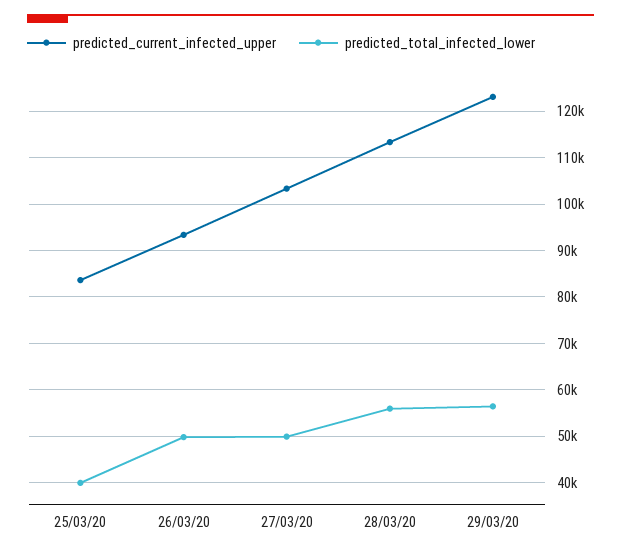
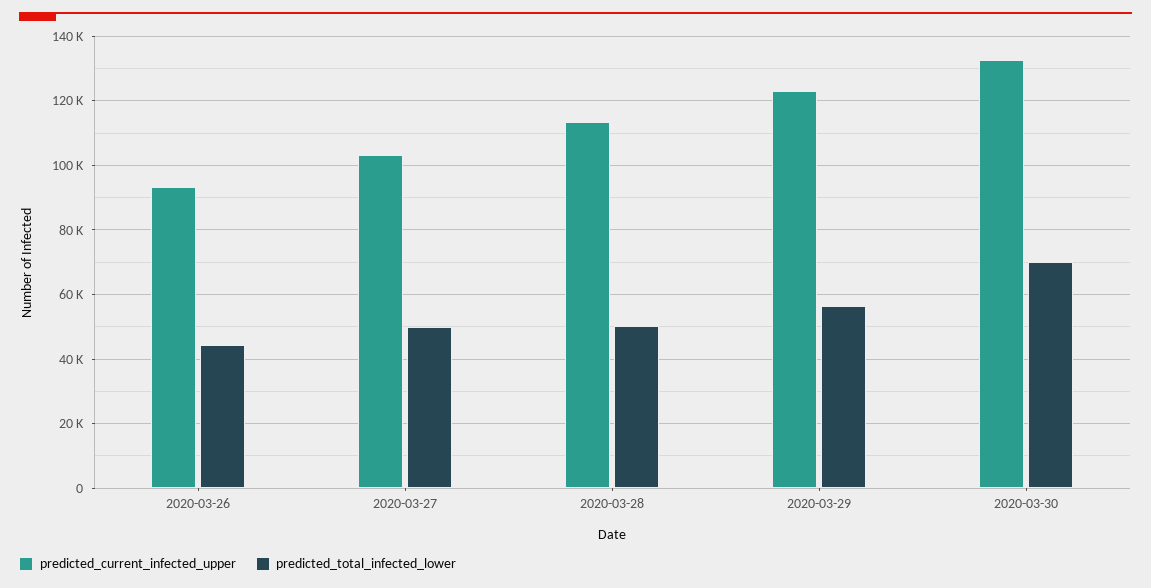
predicted_current_infected_upper, 25/03/20: 84000 -> none
predicted_total_infected_lower, 25/03/20: 40000 -> none
predicted_total_infected_lower, 26/03/20: 50000 -> 44000
predicted_total_infected_lower, 28/03/20: 56000 -> 50000
predicted_current_infected_upper, 2020-03-30: none -> 132000
predicted_total_infected_lower, 2020-03-30: none -> 70000

